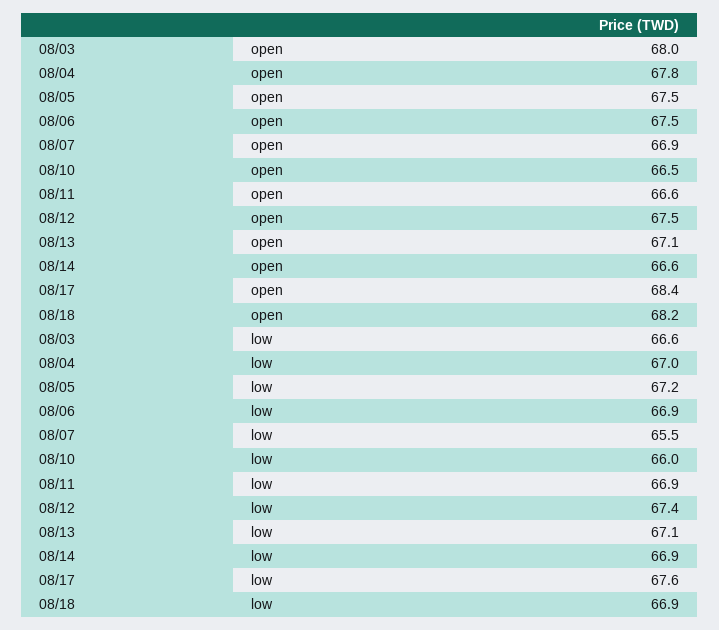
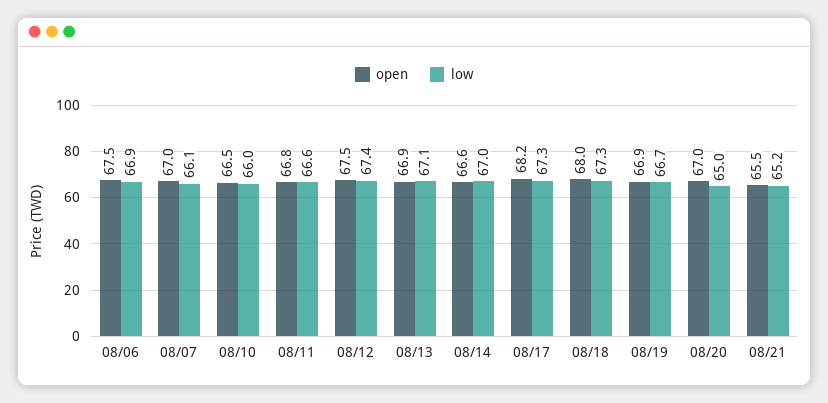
open, 08/03: 68 -> none
open, 08/04: 67.8 -> none
open, 08/05: 67.5 -> none
open, 08/07: 66.9 -> 67
open, 08/11: 66.6 -> 66.8
open, 08/13: 67.1 -> 66.9
open, 08/17: 68.4 -> 68.2
open, 08/18: 68.2 -> 68
low, 08/03: 66.6 -> none
low, 08/04: 67 -> none
low, 08/05: 67.2 -> none
low, 08/07: 65.5 -> 66.1
low, 08/11: 66.9 -> 66.6
low, 08/14: 66.9 -> 67
low, 08/17: 67.6 -> 67.3
low, 08/18: 66.9 -> 67.3
open, 08/19: none -> 66.9
low, 08/19: none -> 66.7
open, 08/20: none -> 67
low, 08/20: none -> 65
open, 08/21: none -> 65.5
low, 08/21: none -> 65.2

